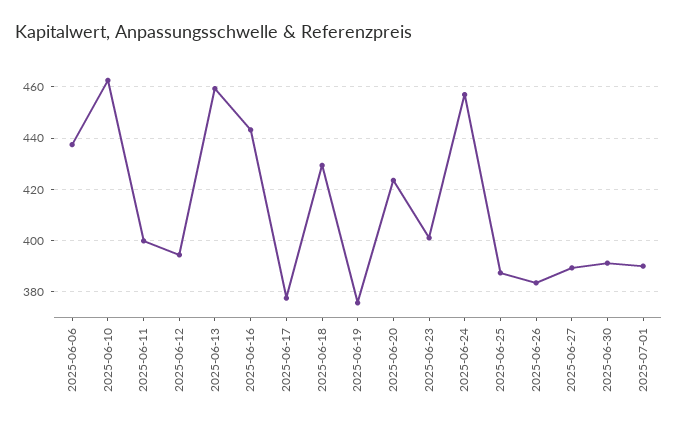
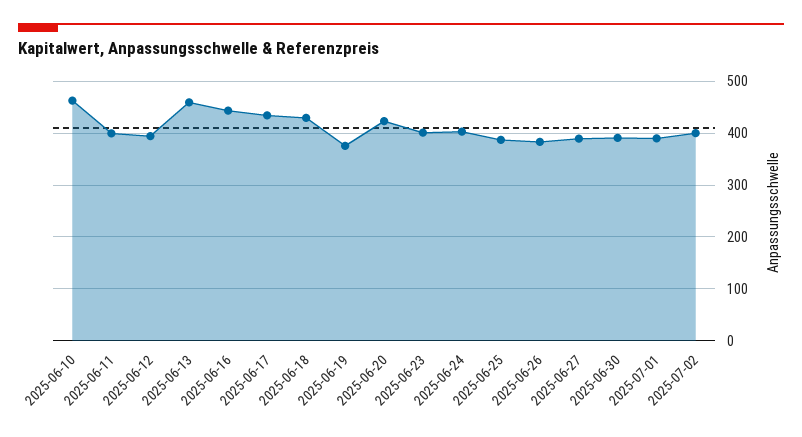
2025-06-06: 437.5 -> none
2025-06-17: 377.5 -> 440
2025-06-24: 457.5 -> 400
2025-07-02: none -> 400

